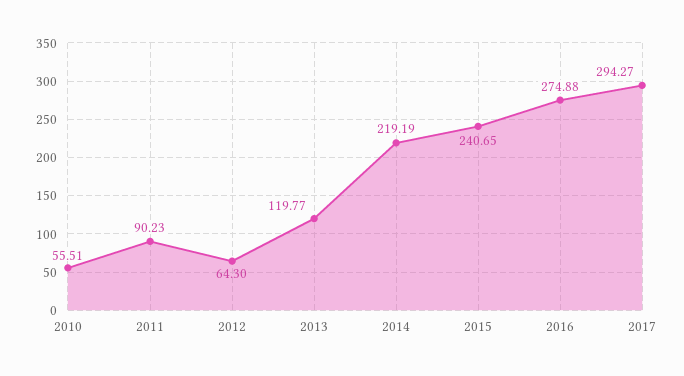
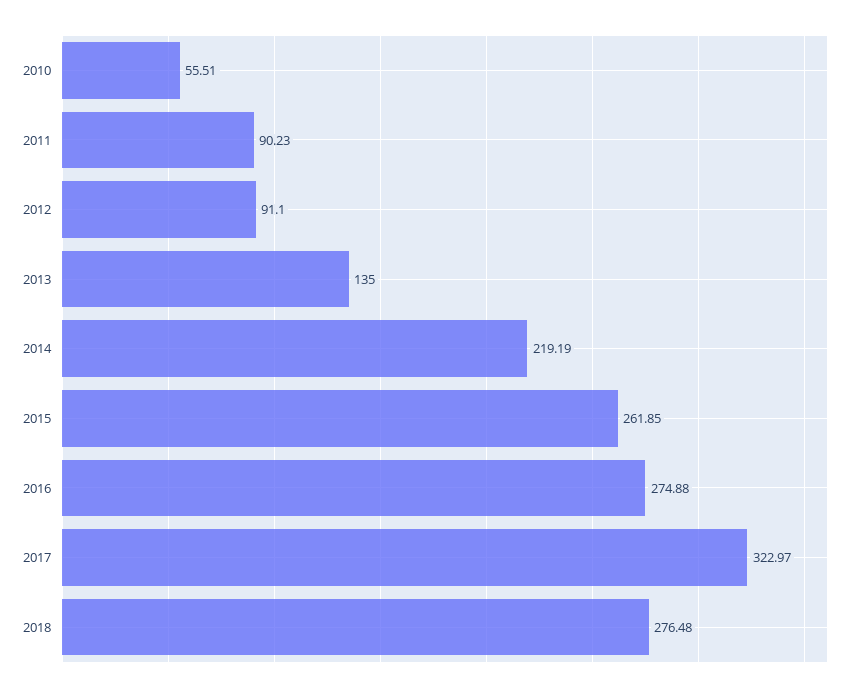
2012: 64.3 -> 91.1
2013: 119.77 -> 135
2015: 240.65 -> 261.85
2017: 294.27 -> 322.97
2018: none -> 276.48

